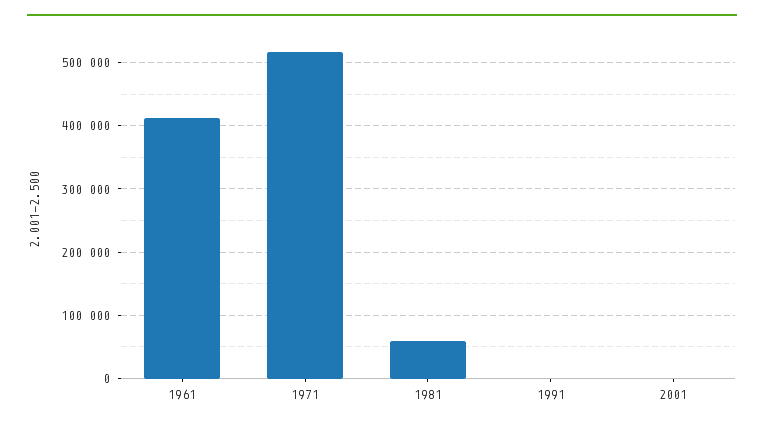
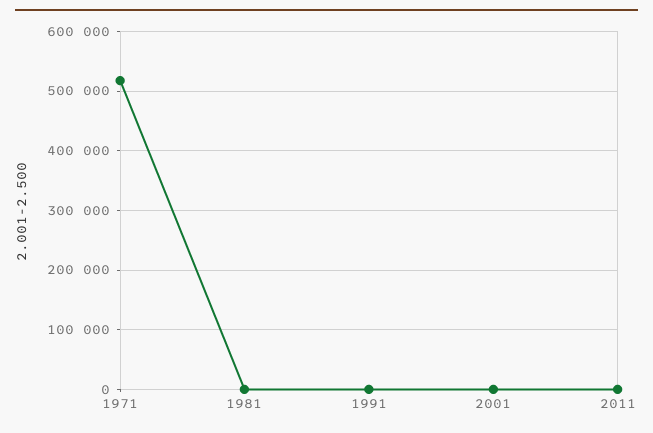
1961: 410000 -> none
1981: 60000 -> 0
2011: none -> 0

